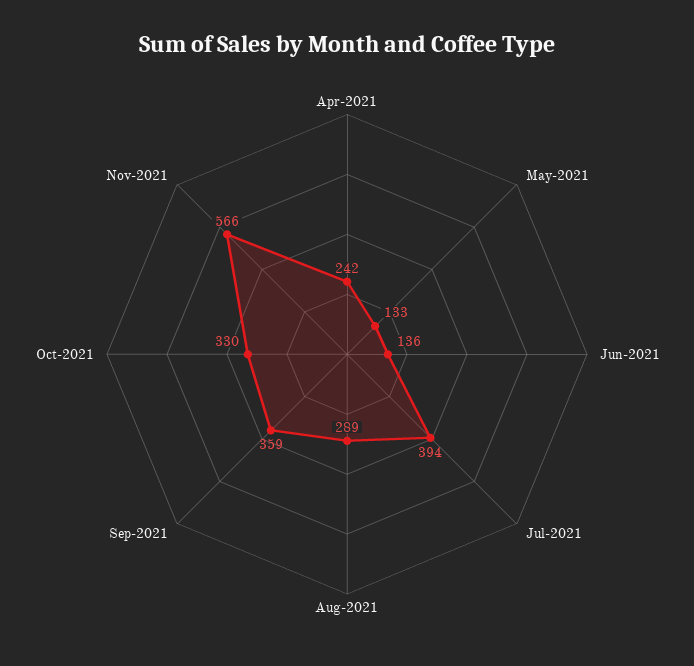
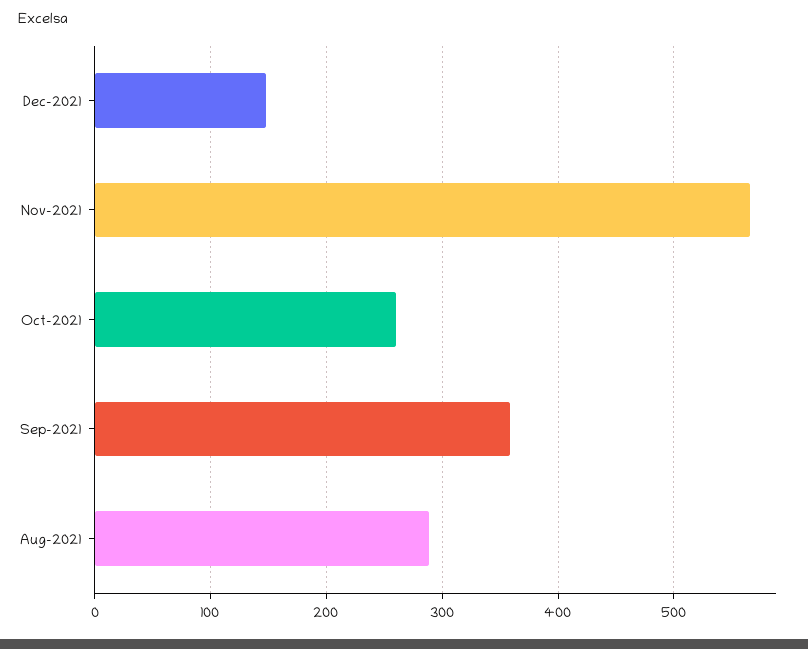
Apr-2021: 242 -> none
May-2021: 133 -> none
Jun-2021: 136 -> none
Jul-2021: 394 -> none
Oct-2021: 330 -> 260
Dec-2021: none -> 150

